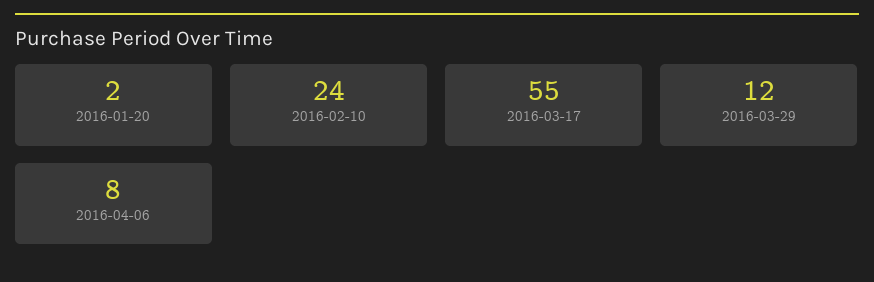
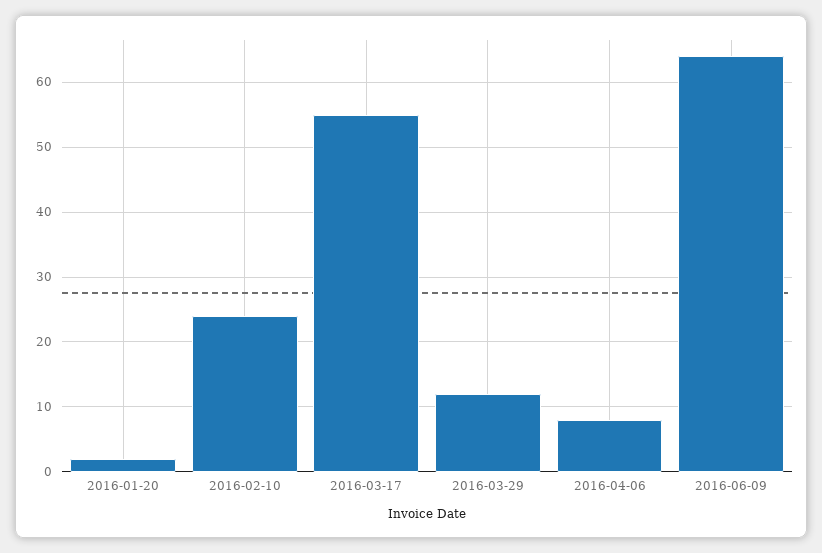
2016-06-09: none -> 64

